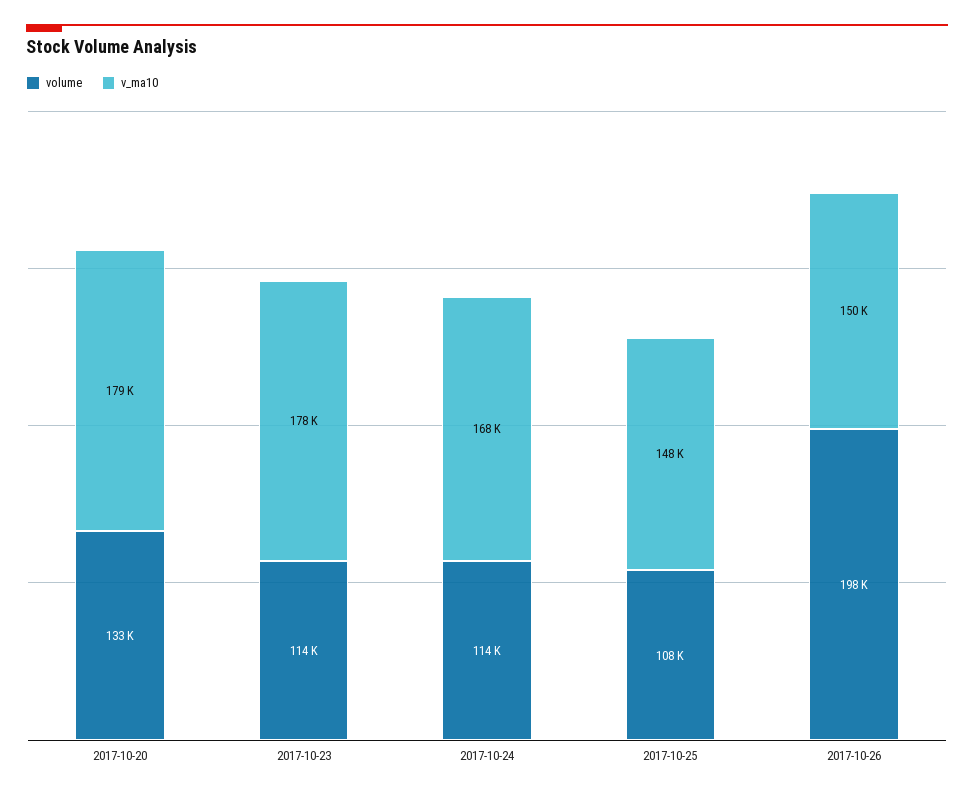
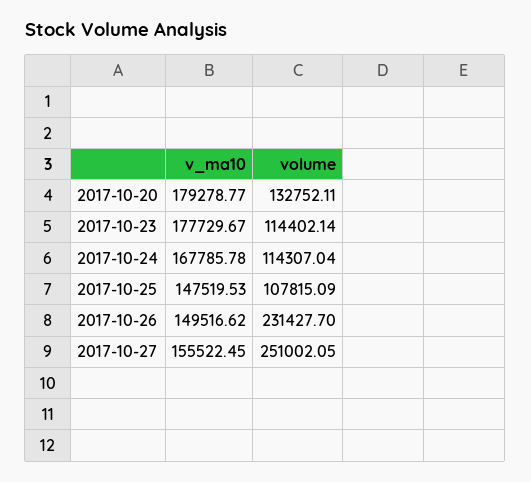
volume, 2017-10-26: 198000 -> 231427.7
v_ma10, 2017-10-27: none -> 155522.45
volume, 2017-10-27: none -> 251002.05

